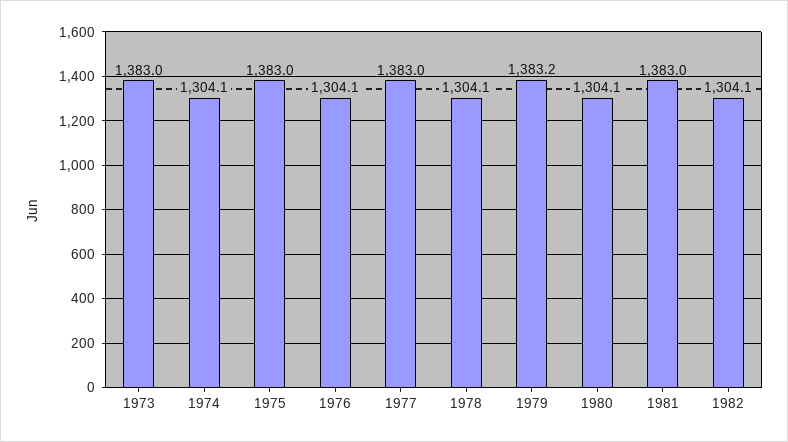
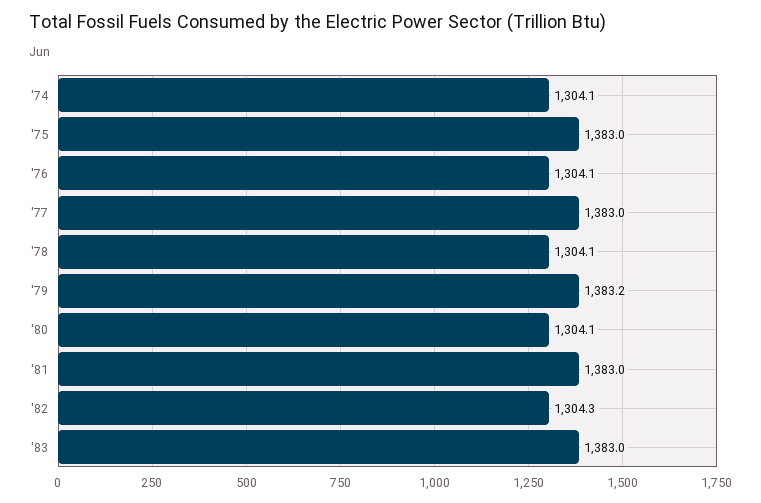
1973: 1383 -> none
1982: 1304.1 -> 1304.3
'83: none -> 1383

